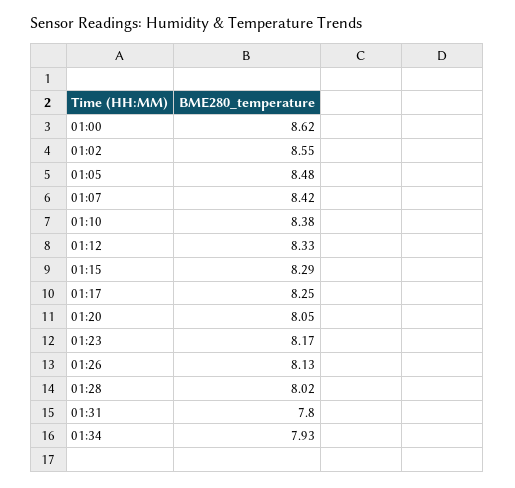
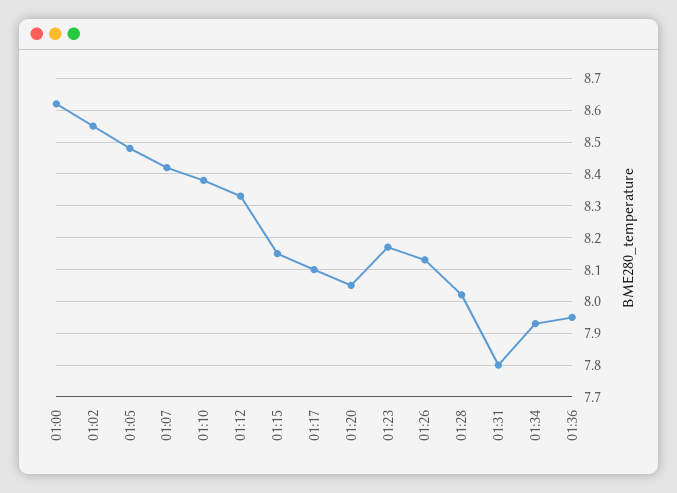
01:15: 8.29 -> 8.15
01:17: 8.25 -> 8.1
01:36: none -> 7.95

